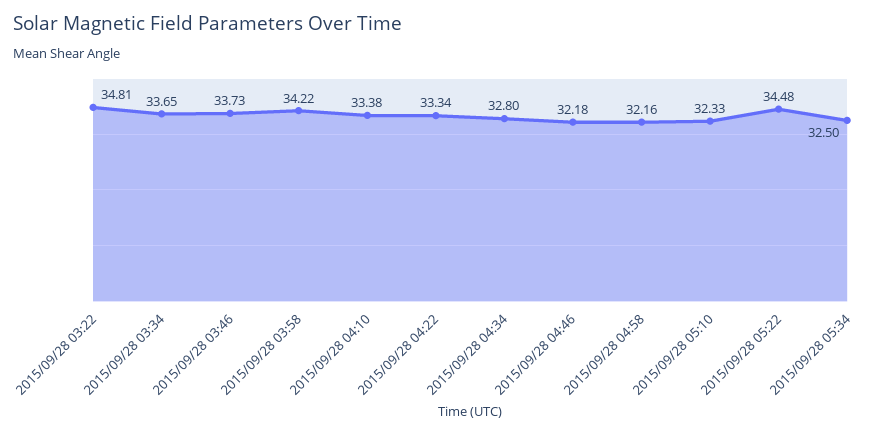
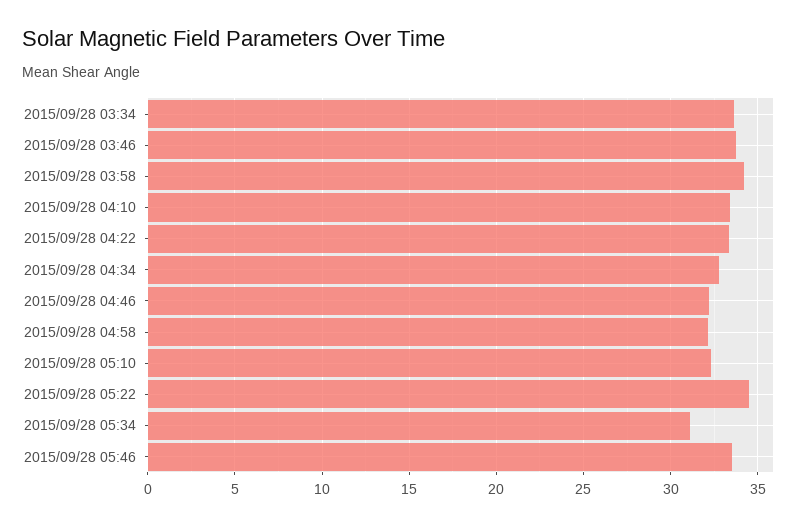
2015/09/28 03:22: 34.81 -> none
2015/09/28 05:34: 32.5 -> 31
2015/09/28 05:46: none -> 33.5

